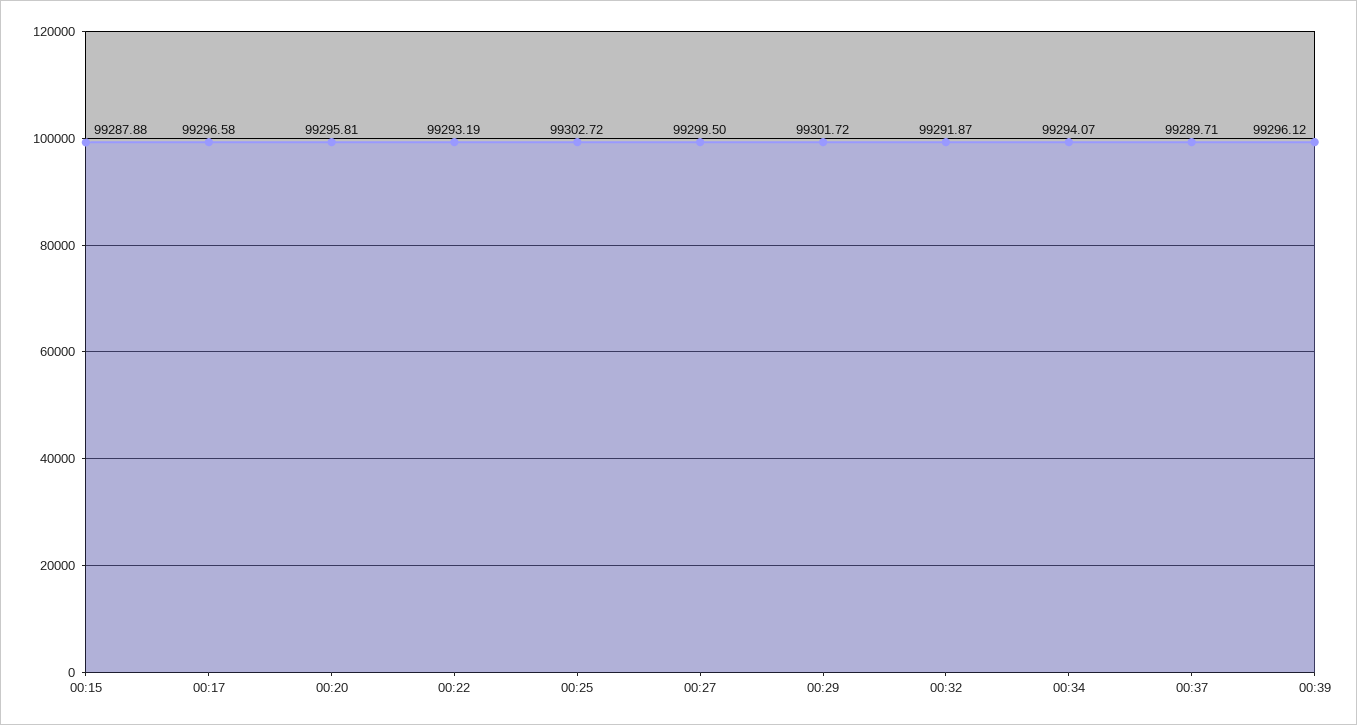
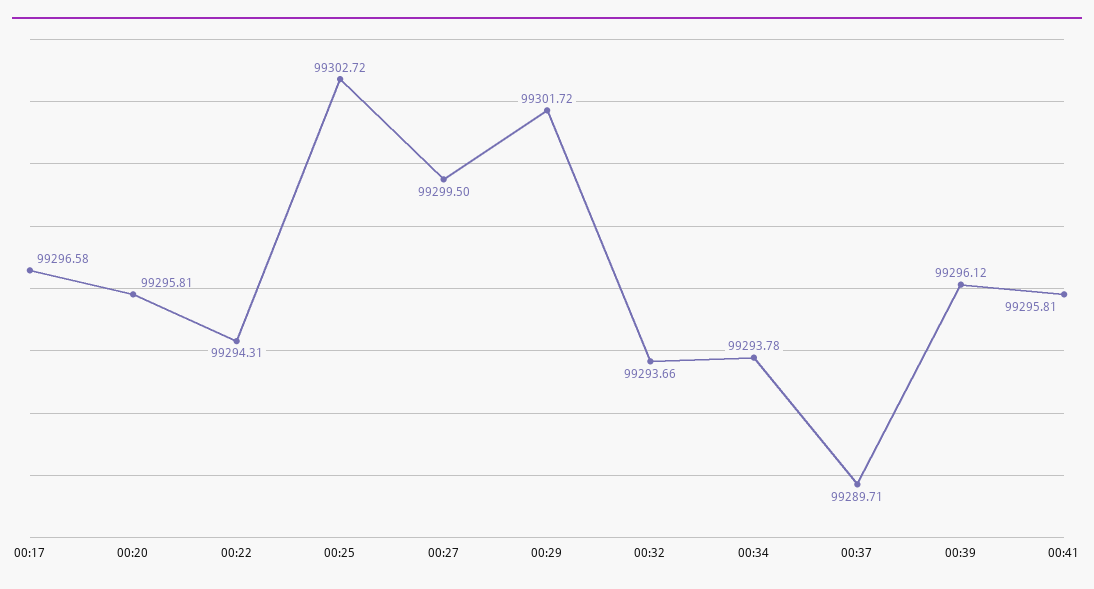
00:15: 99287.88 -> none
00:22: 99293.19 -> 99294.31
00:32: 99291.87 -> 99293.66
00:34: 99294.07 -> 99293.78
00:41: none -> 99295.81

